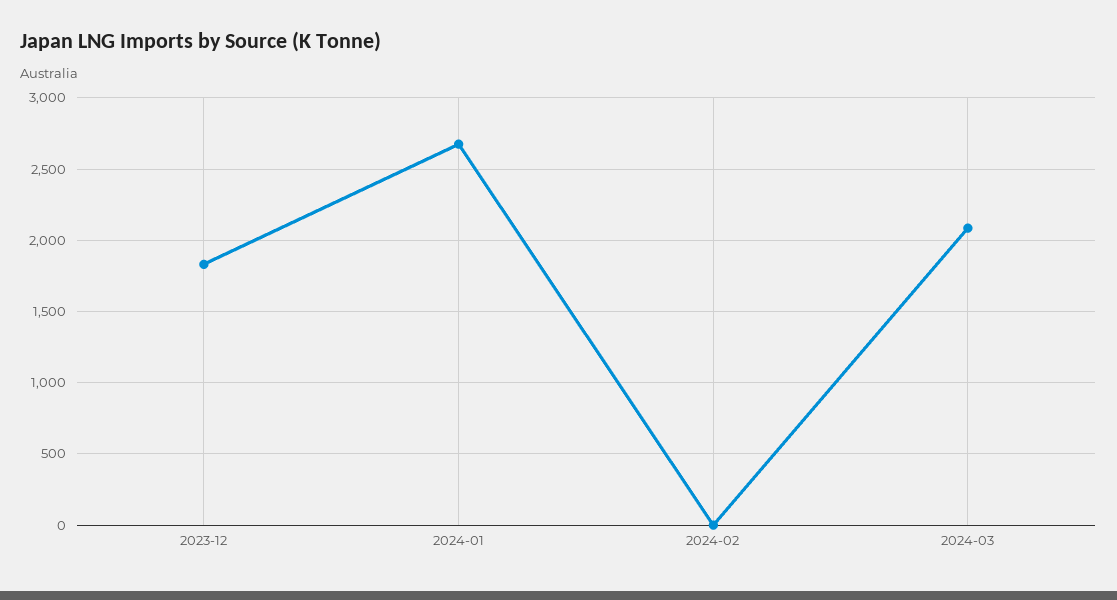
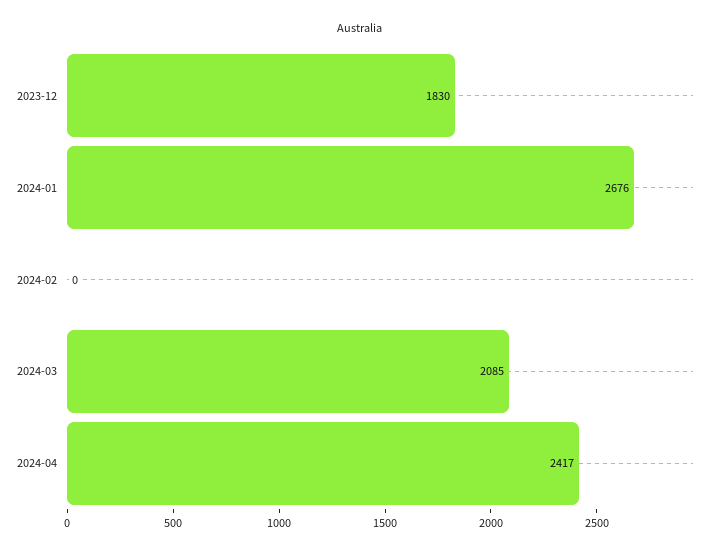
2024-04: none -> 2417

